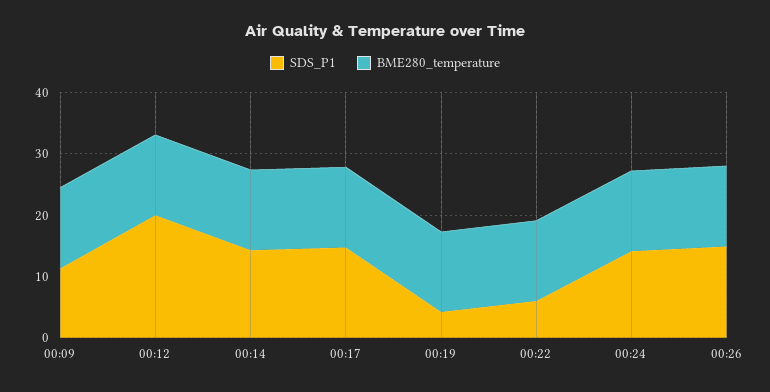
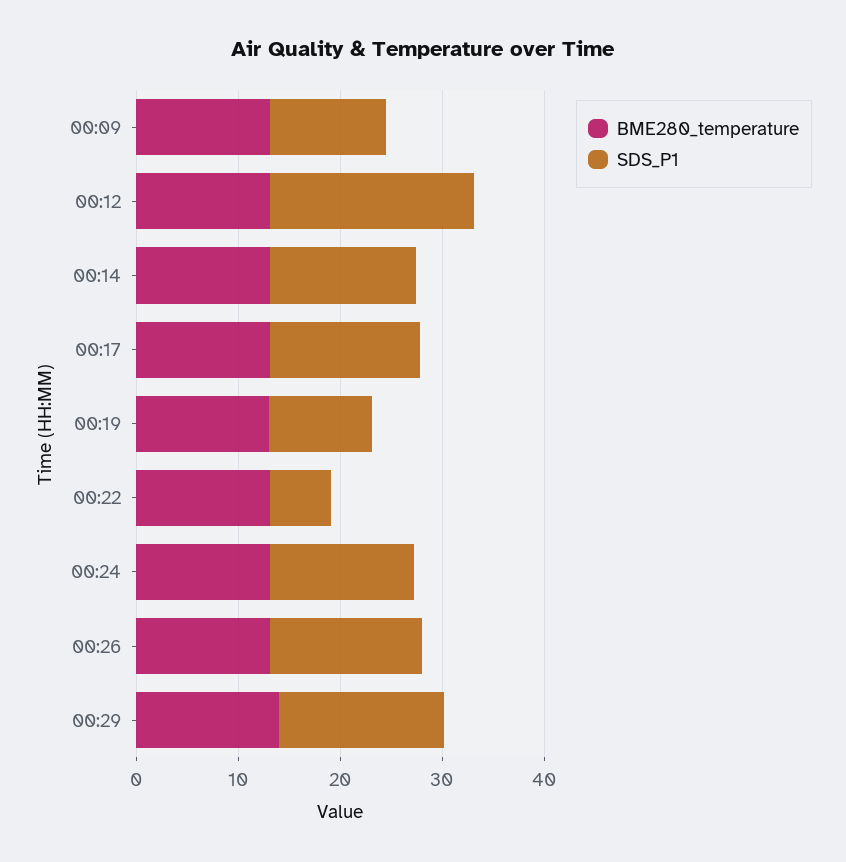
SDS_P1, 00:19: 4 -> 10
BME280_temperature, 00:29: none -> 14
SDS_P1, 00:29: none -> 16

